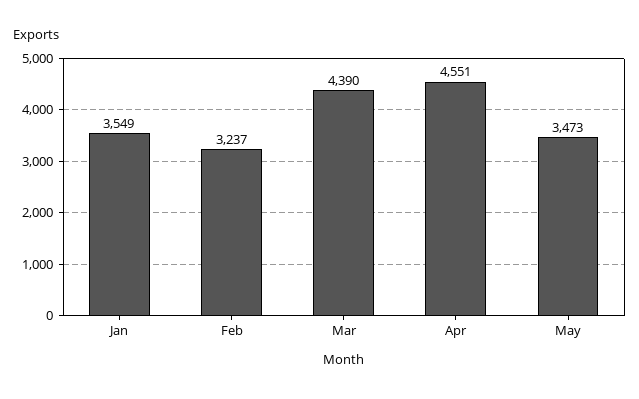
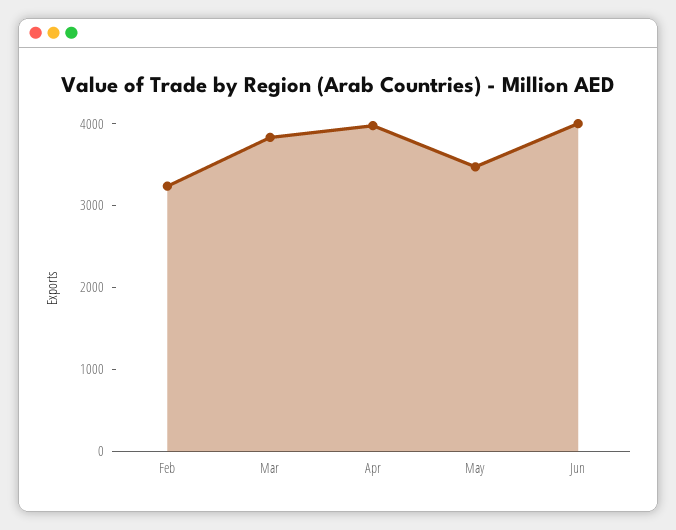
Jan: 3549 -> none
Mar: 4390 -> 3800
Apr: 4551 -> 4000
Jun: none -> 4000

